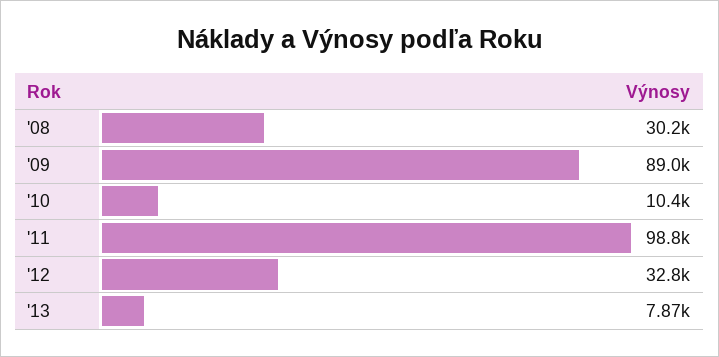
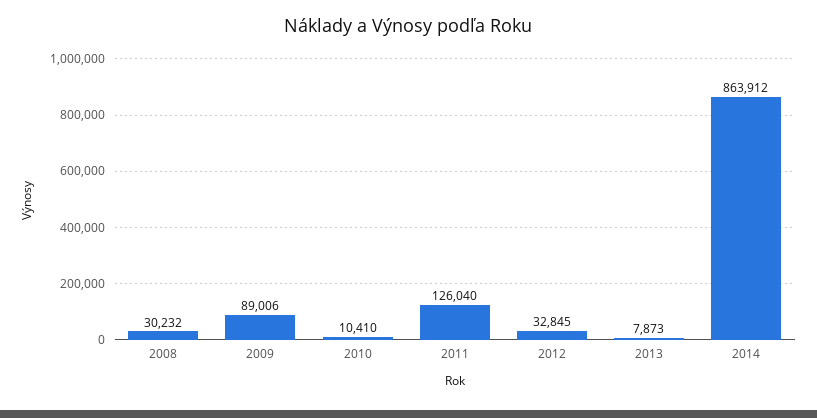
'11: 98800 -> 126040
2014: none -> 863912

